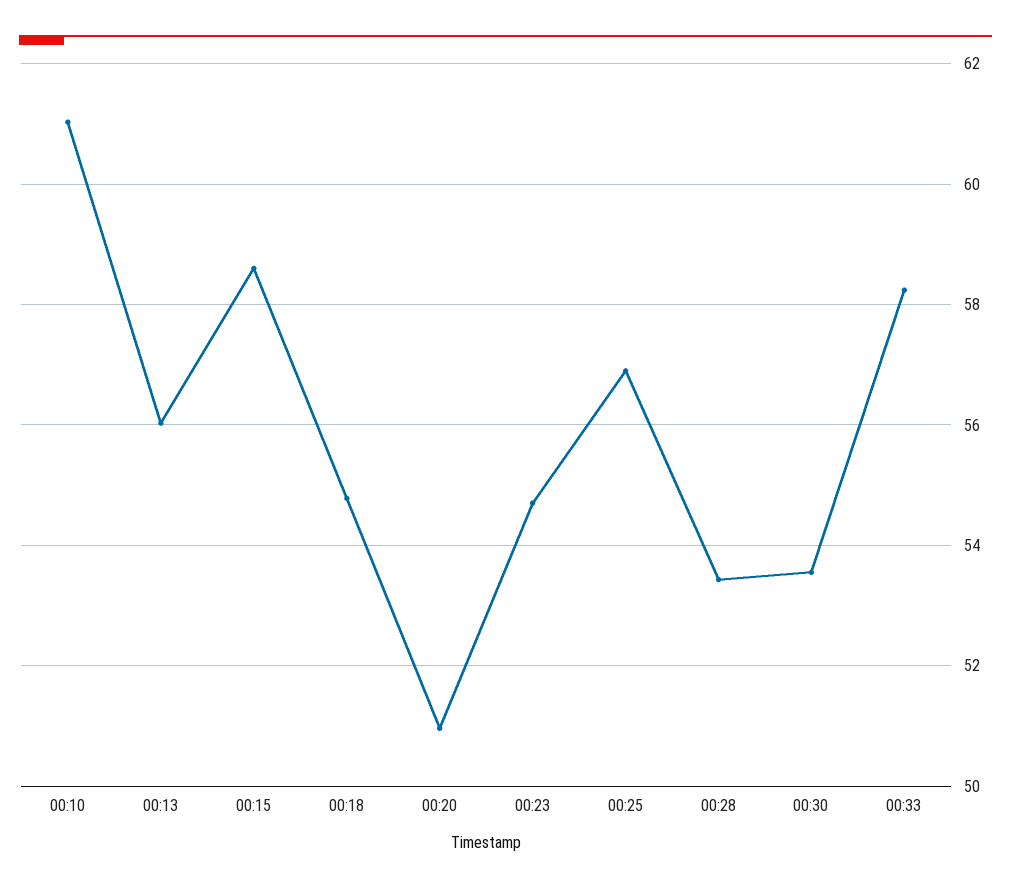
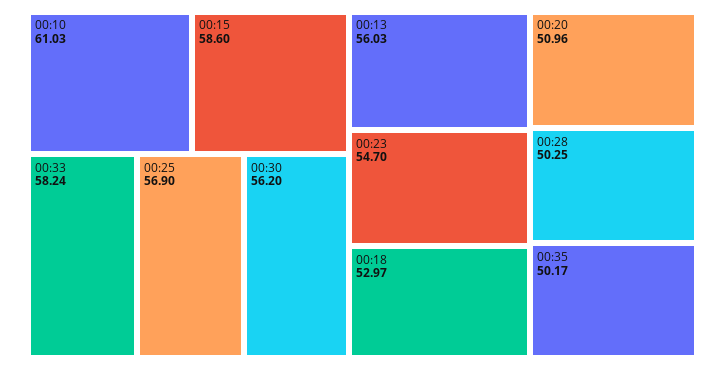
00:18: 54.8 -> 52.97
00:28: 53.4 -> 50.25
00:30: 53.6 -> 56.2
00:35: none -> 50.17

